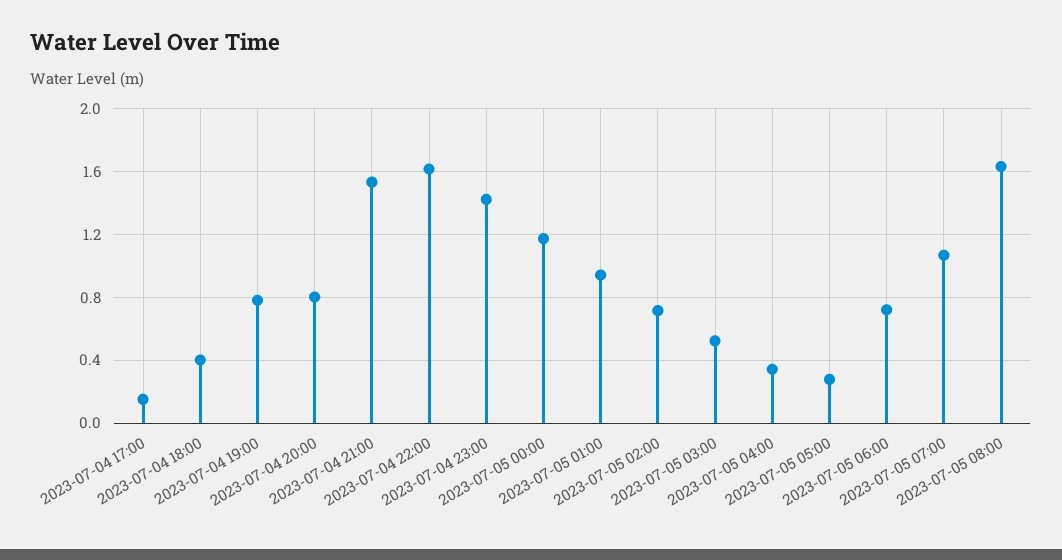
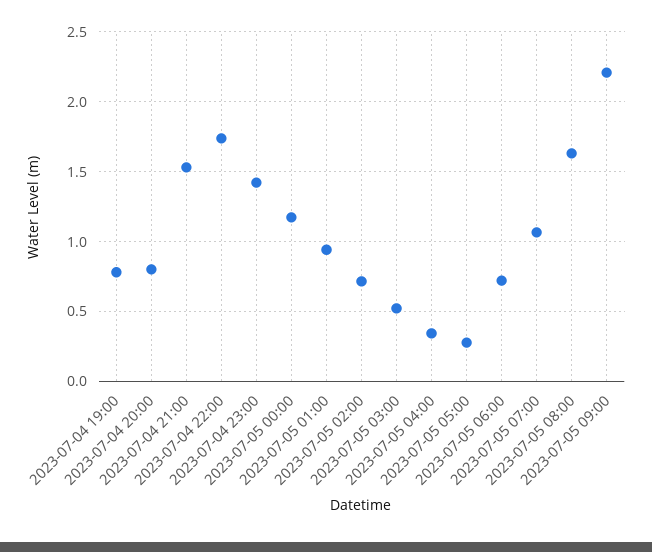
2023-07-04 17:00: 0.15 -> none
2023-07-04 18:00: 0.4 -> none
2023-07-04 22:00: 1.6 -> 1.75
2023-07-05 09:00: none -> 2.2

